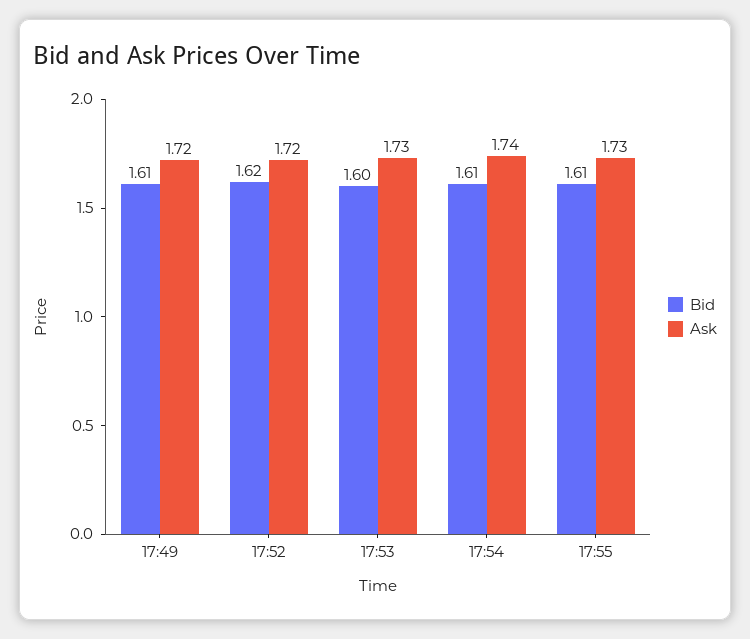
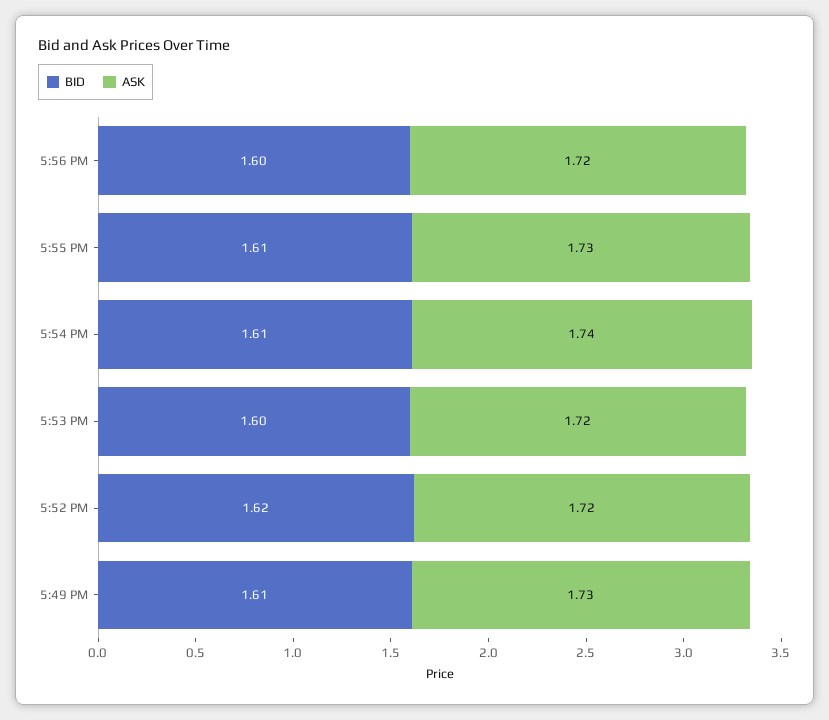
Ask, 17:49: 1.72 -> 1.73
Ask, 17:53: 1.73 -> 1.72
Bid, 5:56 PM: none -> 1.6
Ask, 5:56 PM: none -> 1.72

